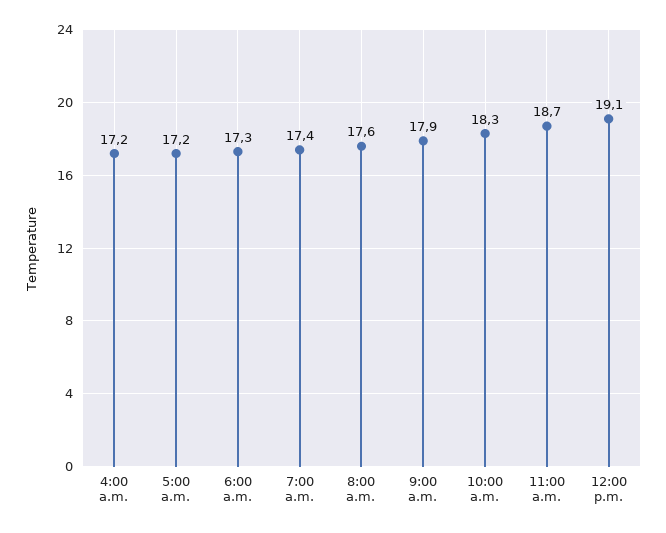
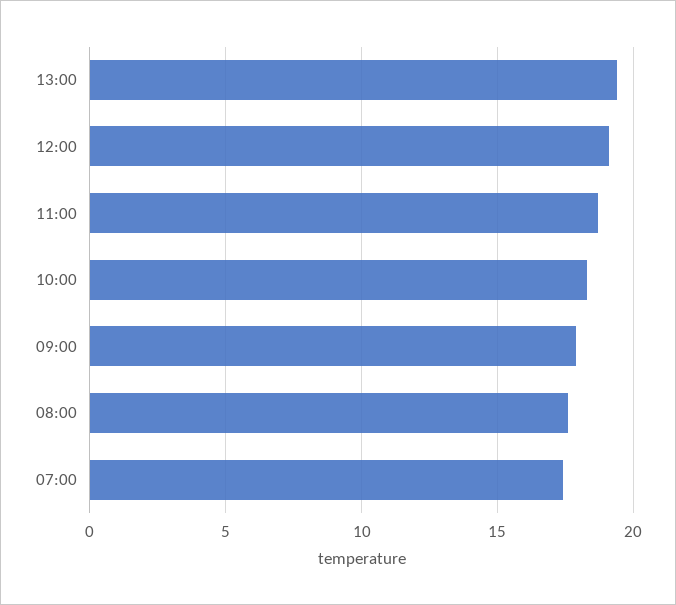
4:00 a.m.: 17.2 -> none
5:00 a.m.: 17.2 -> none
6:00 a.m.: 17.3 -> none
13:00: none -> 19.5

